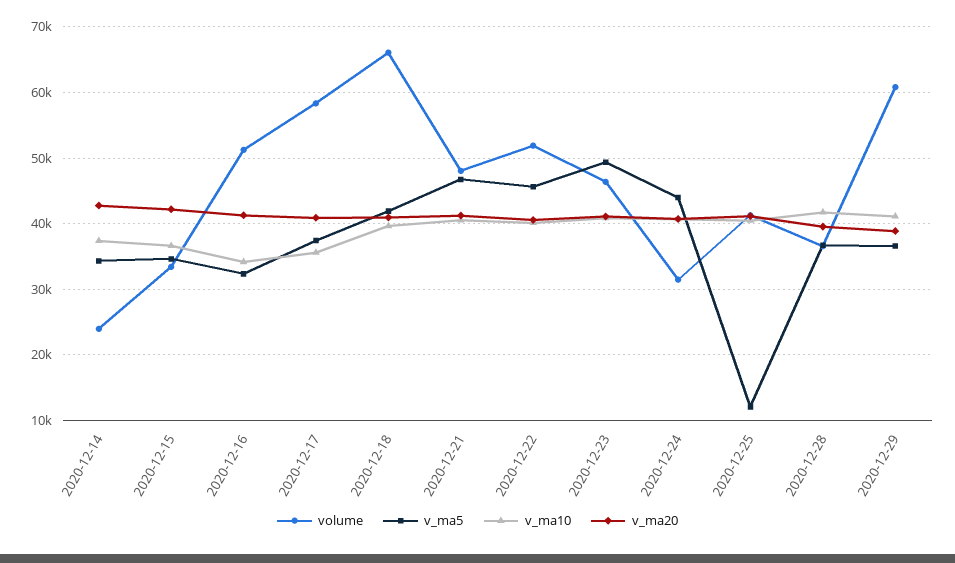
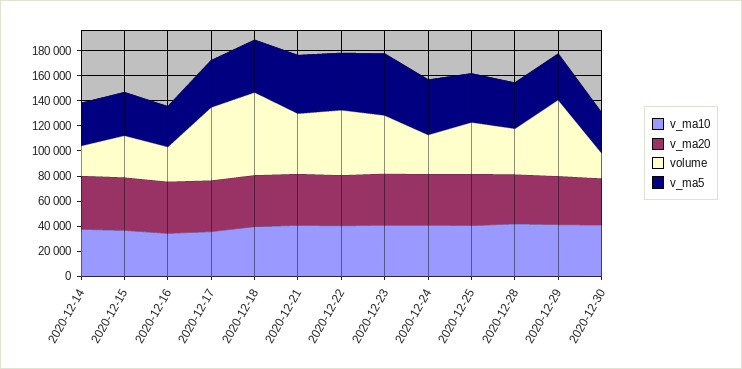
volume, 2020-12-16: 51000 -> 30000
v_ma5, 2020-12-25: 12000 -> 40000
v_ma10, 2020-12-30: none -> 40000
v_ma20, 2020-12-30: none -> 40000
volume, 2020-12-30: none -> 20000
v_ma5, 2020-12-30: none -> 30000

